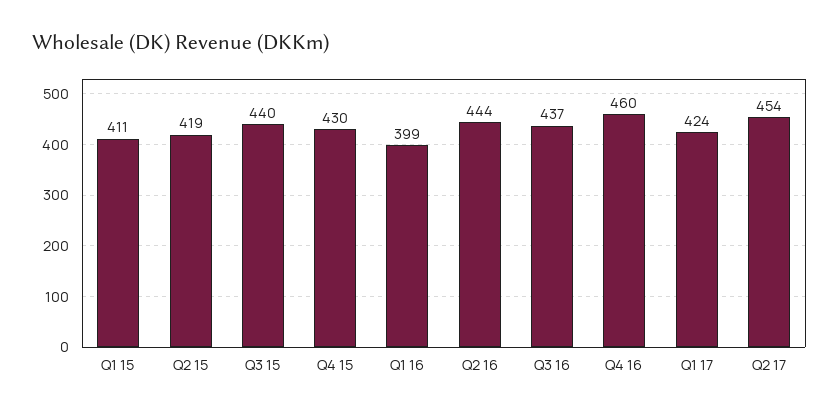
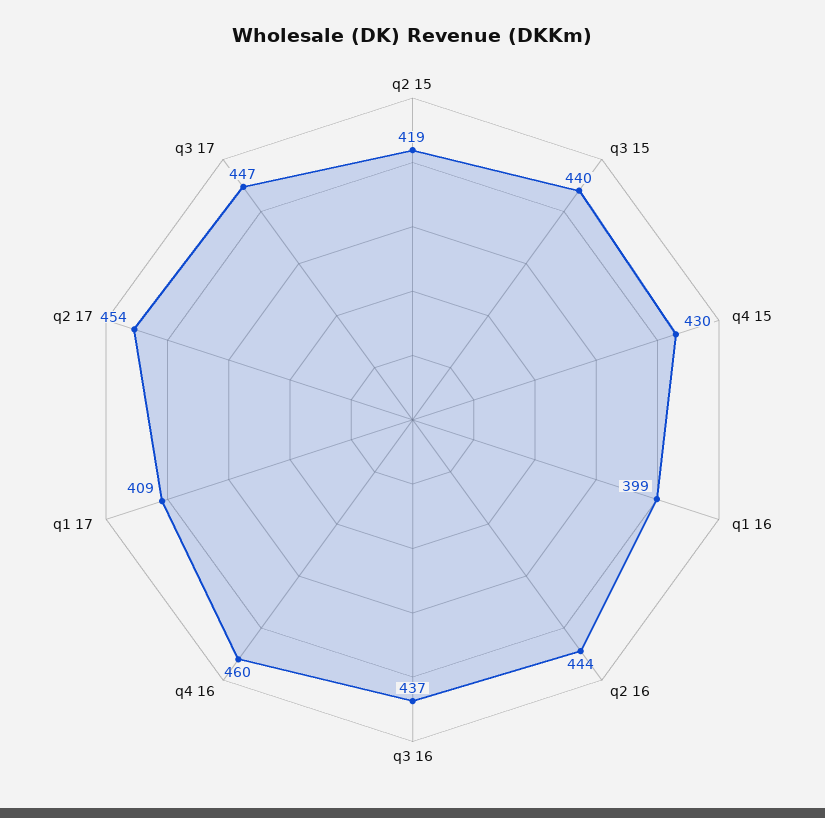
Q1 15: 411 -> none
Q1 17: 424 -> 409
q3 17: none -> 447

